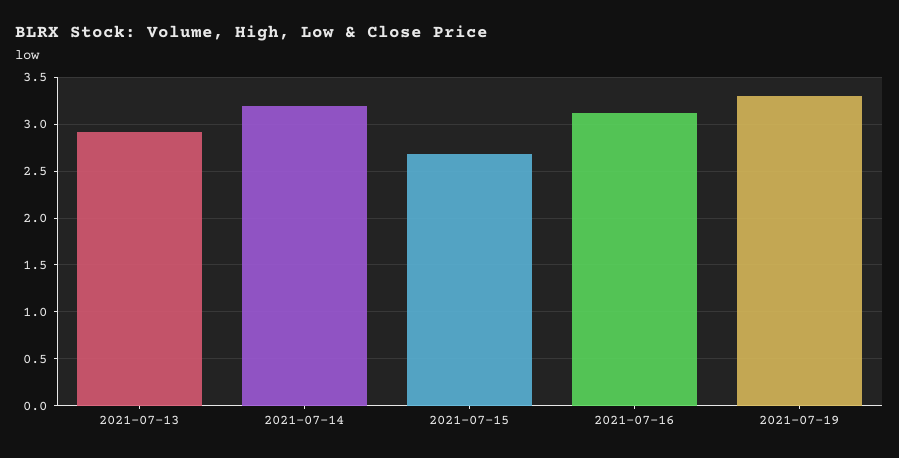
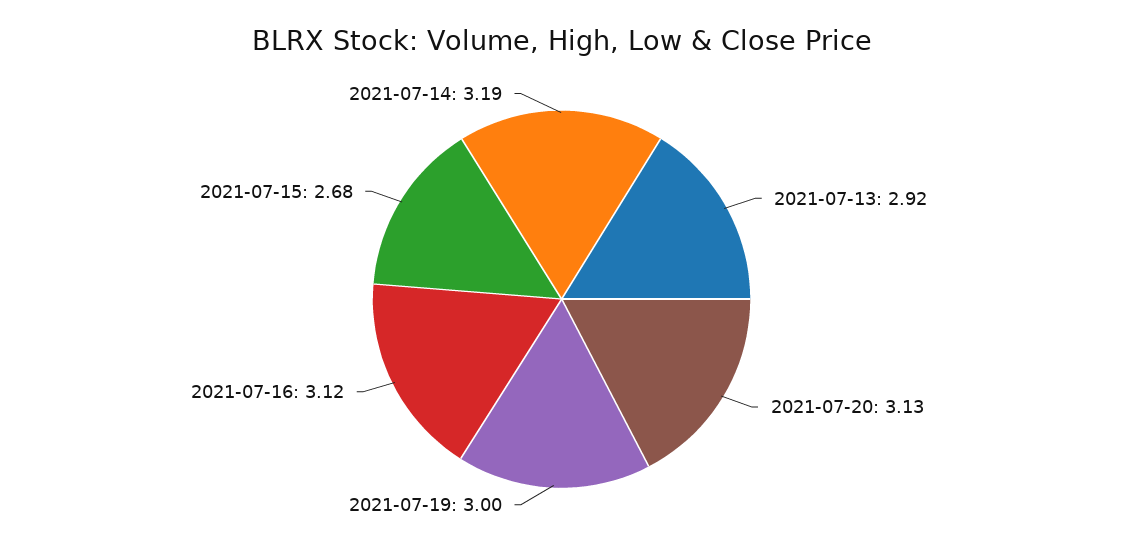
2021-07-19: 3.3 -> 3
2021-07-20: none -> 3.13

